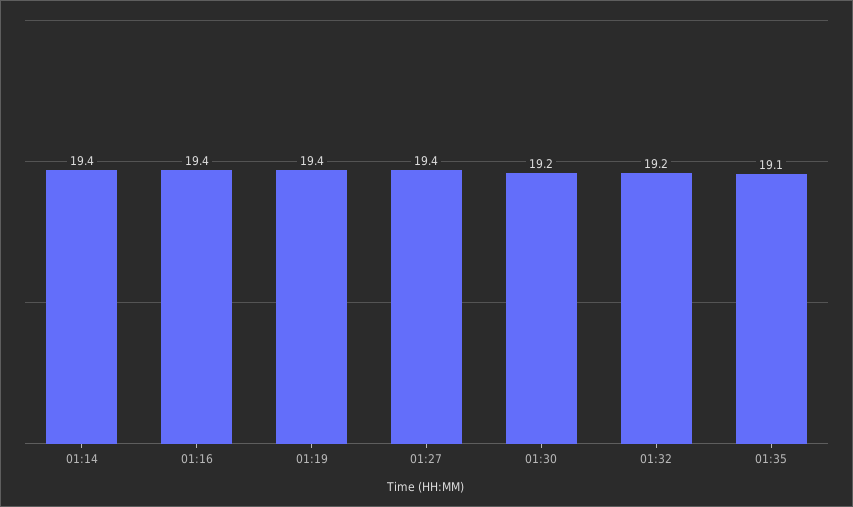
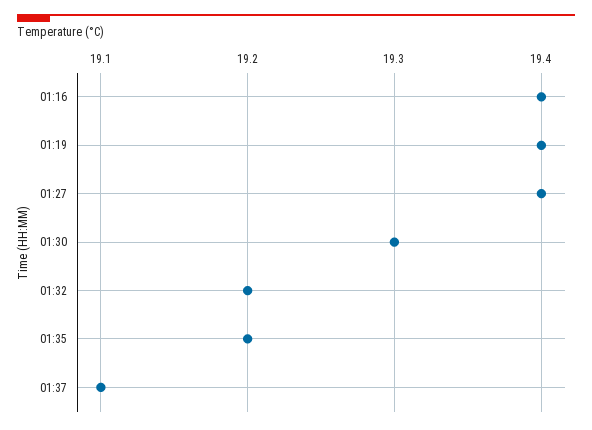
01:14: 19.4 -> none
01:30: 19.2 -> 19.3
01:35: 19.1 -> 19.2
01:37: none -> 19.1

